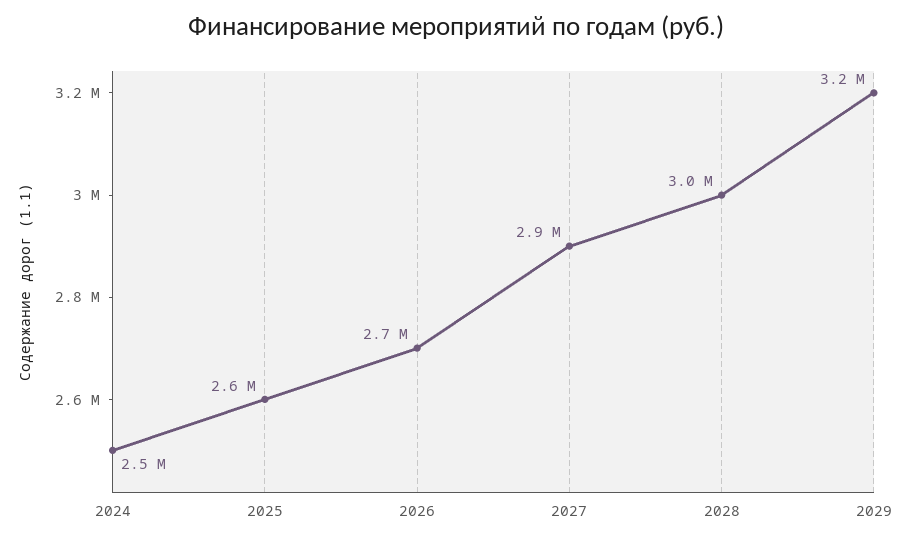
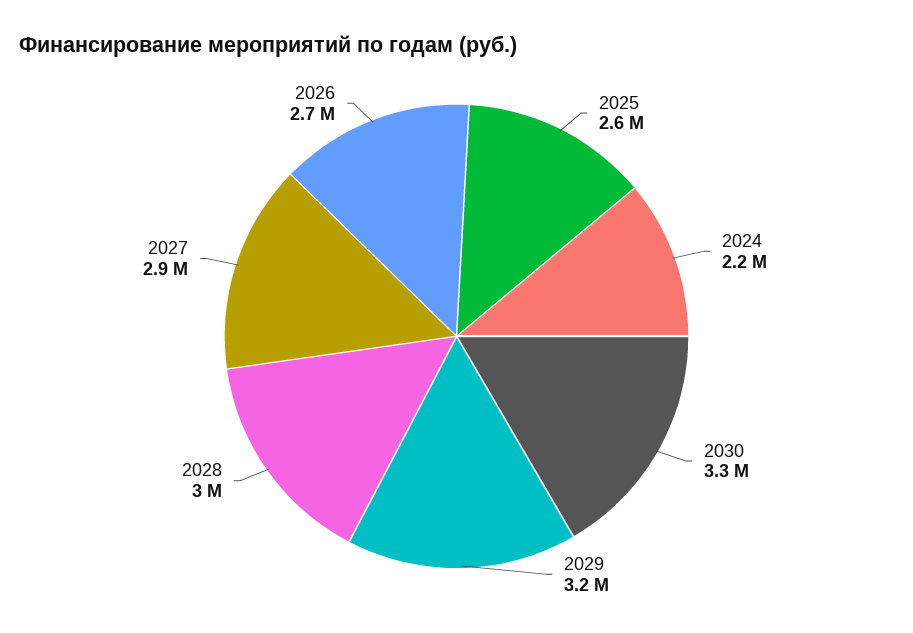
2024: 2500000 -> 2200000
2030: none -> 3300000

